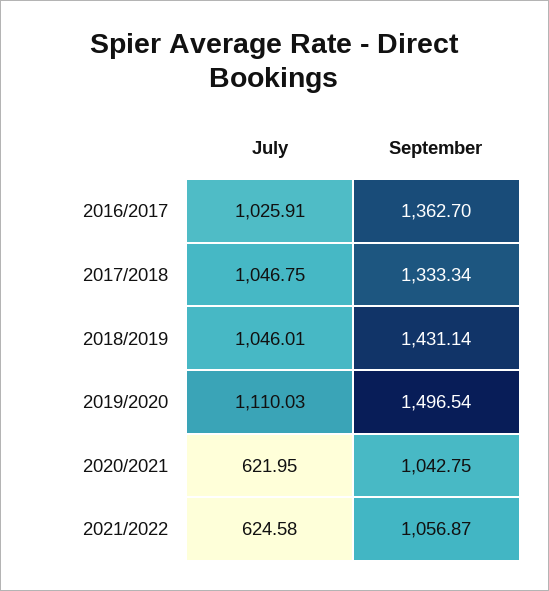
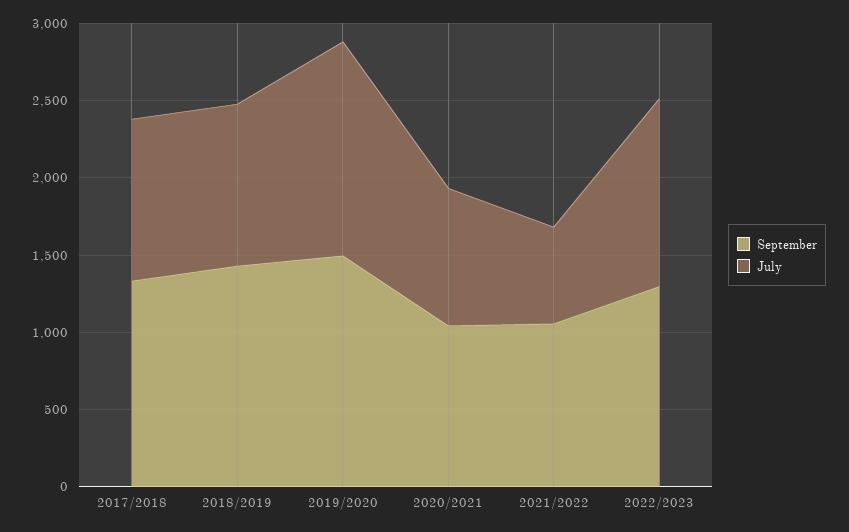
July, 2016/2017: 1025.91 -> none
September, 2016/2017: 1362.7 -> none
July, 2019/2020: 1110.03 -> 1400
July, 2020/2021: 621.95 -> 900
September, 2022/2023: none -> 1300
July, 2022/2023: none -> 1200

